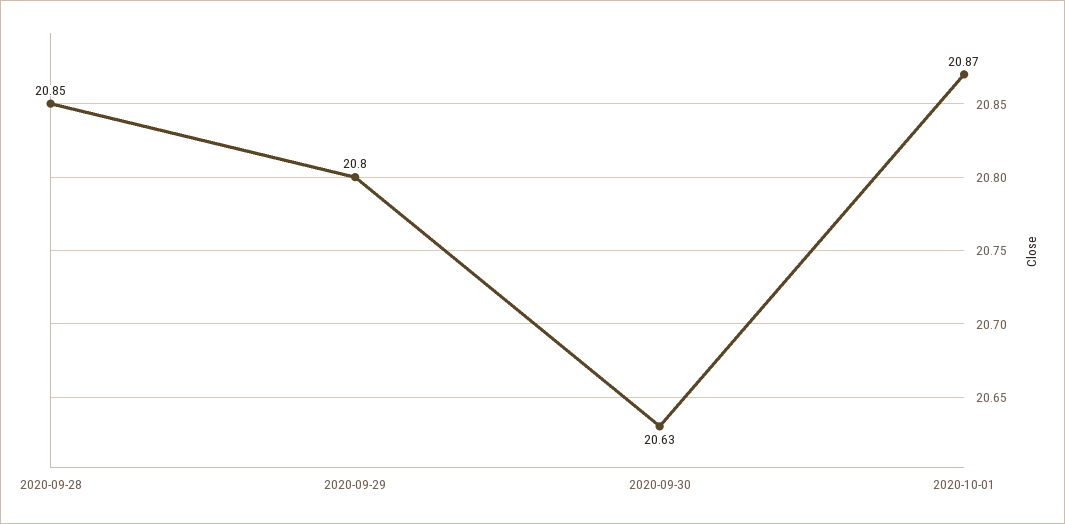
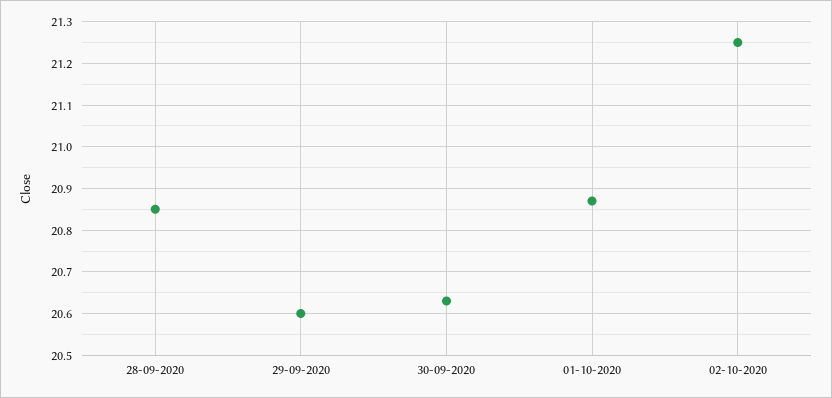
2020-09-29: 20.8 -> 20.6
02-10-2020: none -> 21.25

